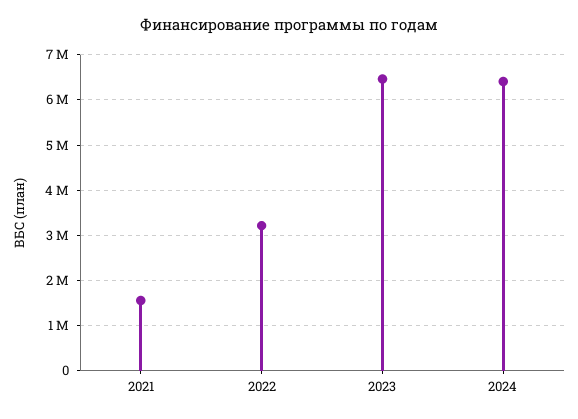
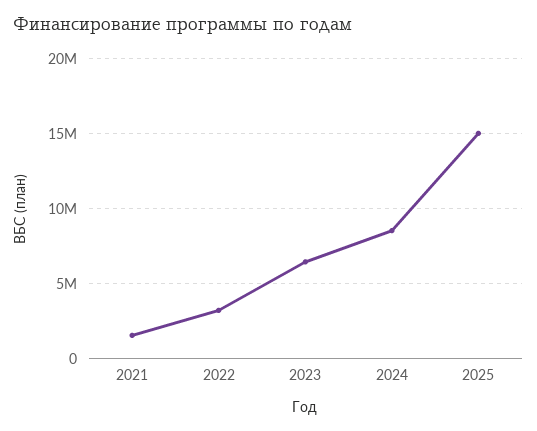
2024: 6400000 -> 8500000
2025: none -> 15000000

